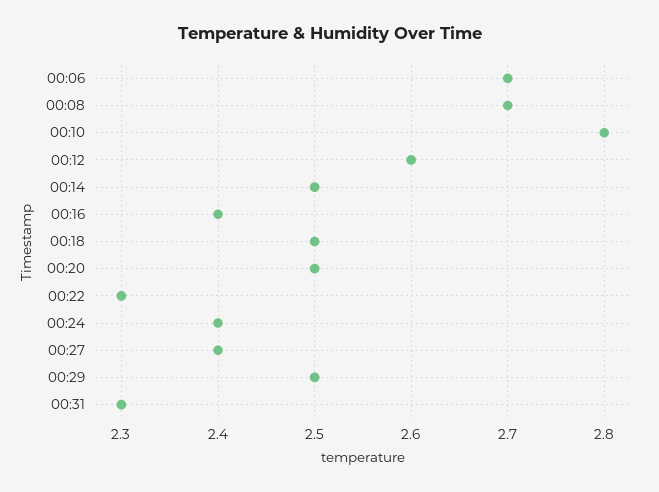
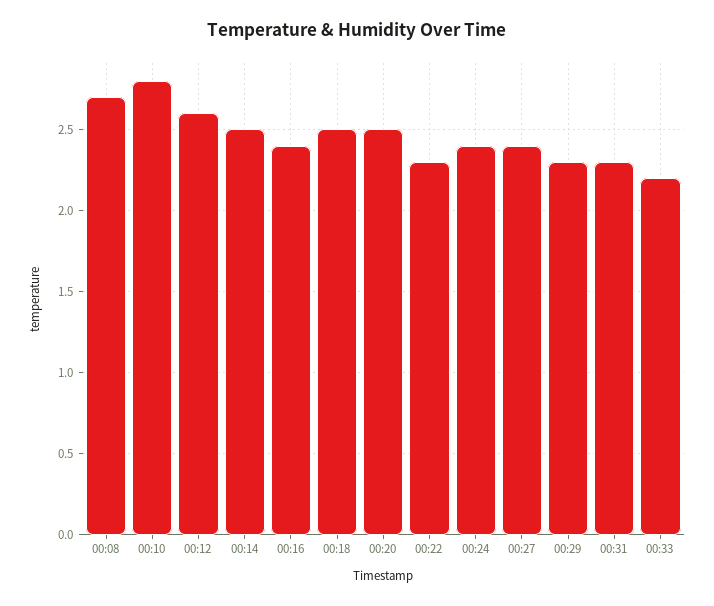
00:06: 2.7 -> none
00:29: 2.5 -> 2.3
00:33: none -> 2.2

